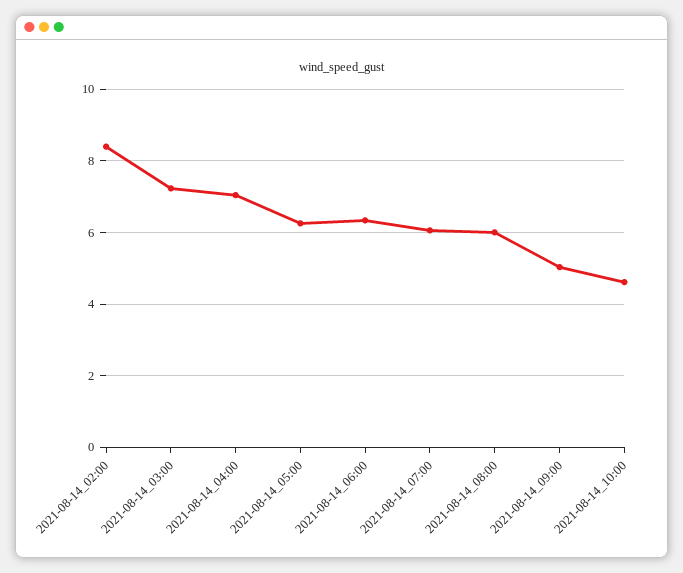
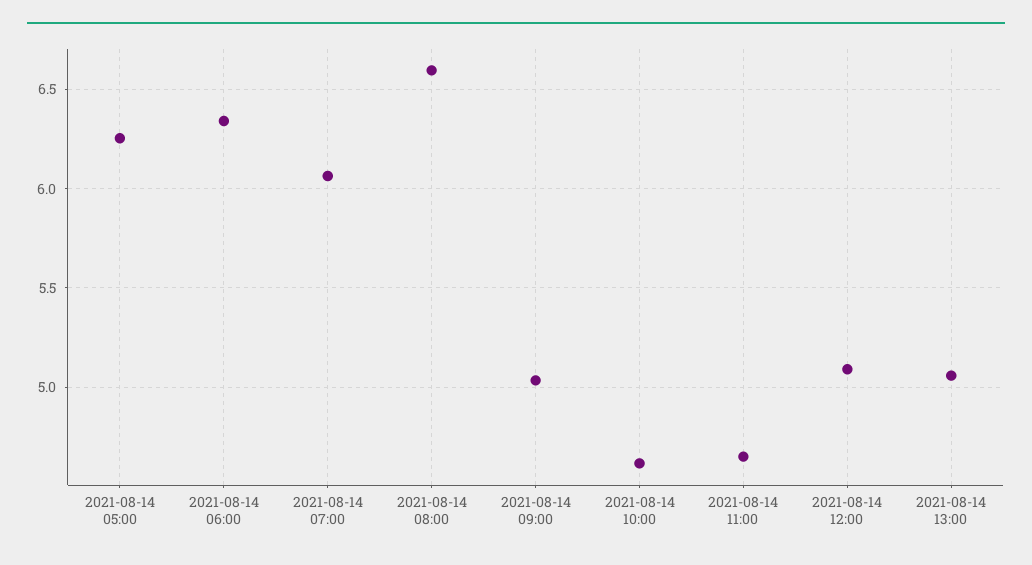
2021-08-14_02:00: 8.4 -> none
2021-08-14_03:00: 7.2 -> none
2021-08-14_04:00: 7 -> none
2021-08-14_08:00: 6 -> 6.6
2021-08-14 11:00: none -> 4.65
2021-08-14 12:00: none -> 5.1
2021-08-14 13:00: none -> 5.05

